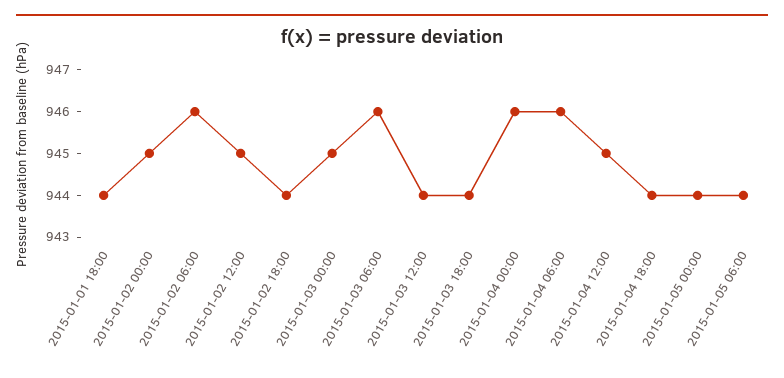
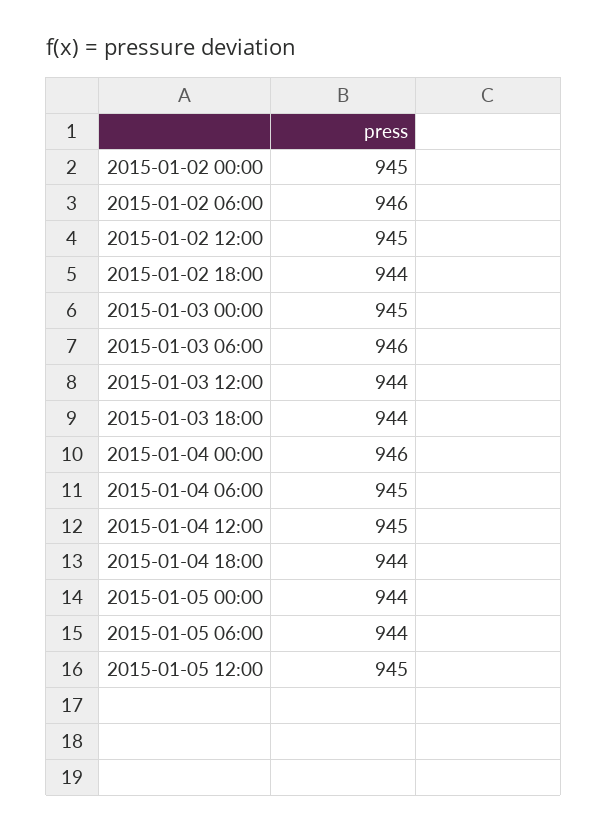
2015-01-01 18:00: 944 -> none
2015-01-04 06:00: 946 -> 945
2015-01-05 12:00: none -> 945

